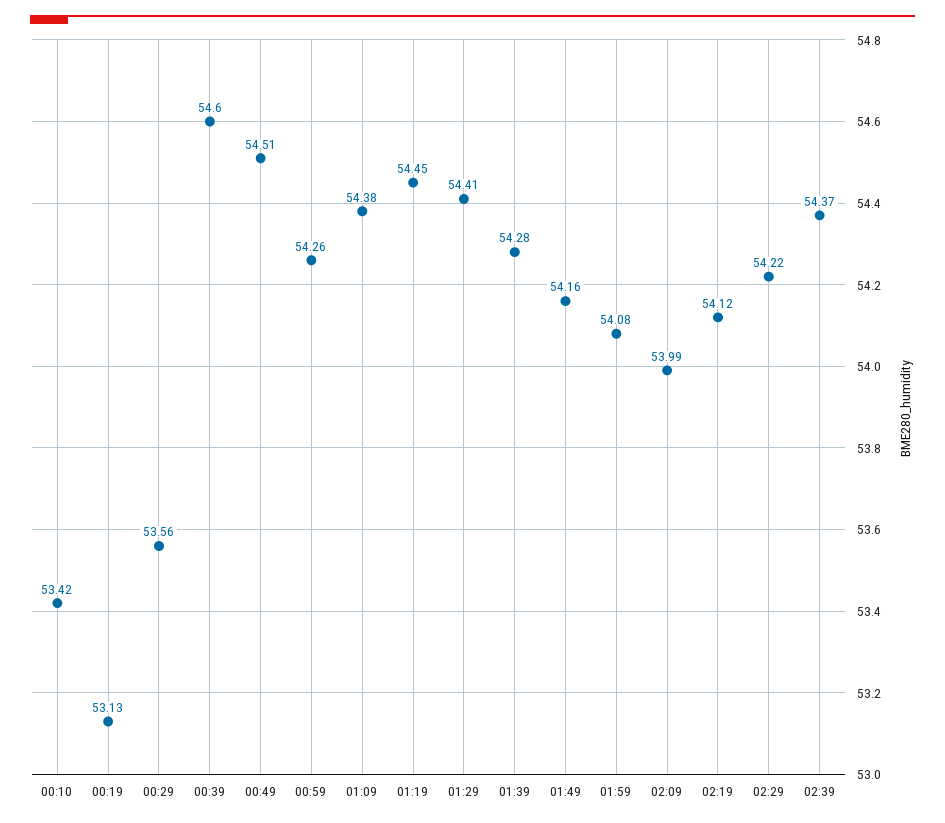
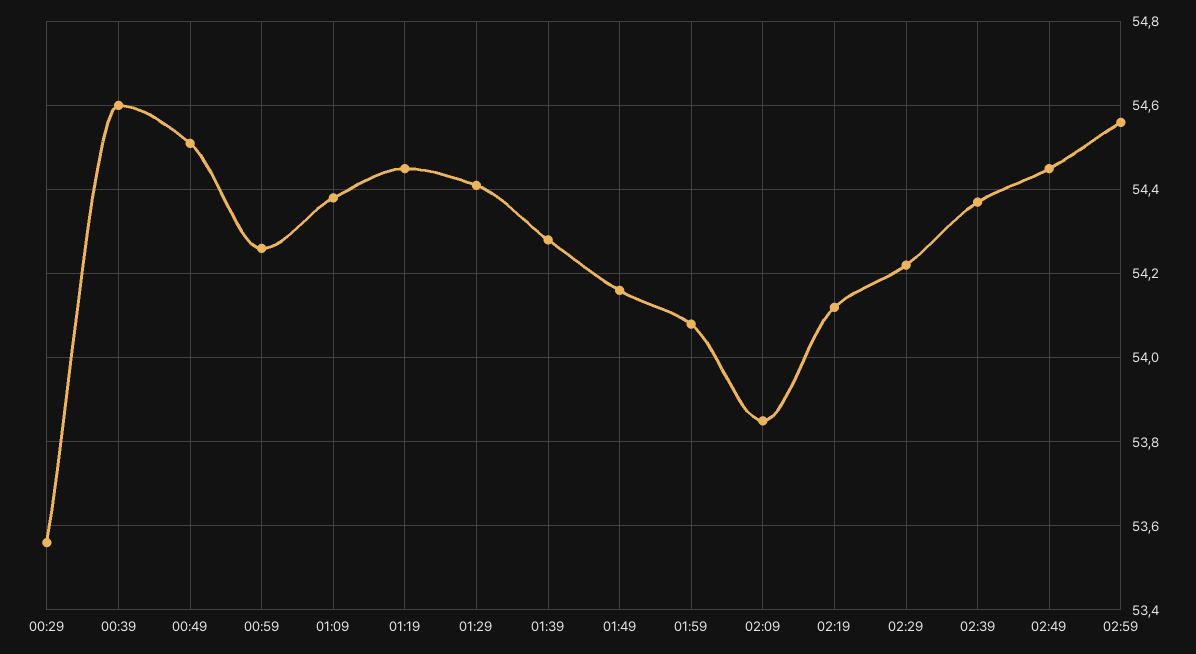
00:10: 53.42 -> none
00:19: 53.13 -> none
02:09: 53.99 -> 53.85
02:49: none -> 54.45
02:59: none -> 54.55

